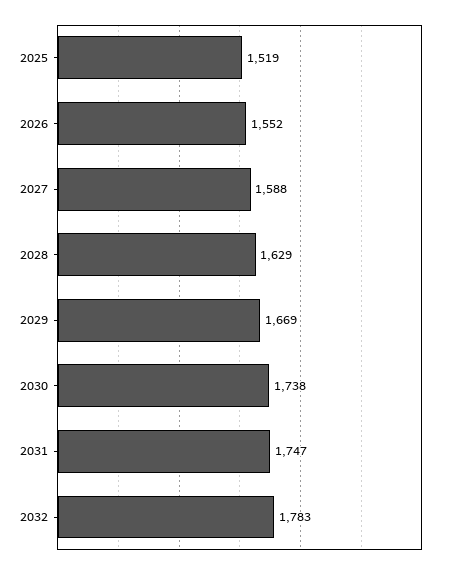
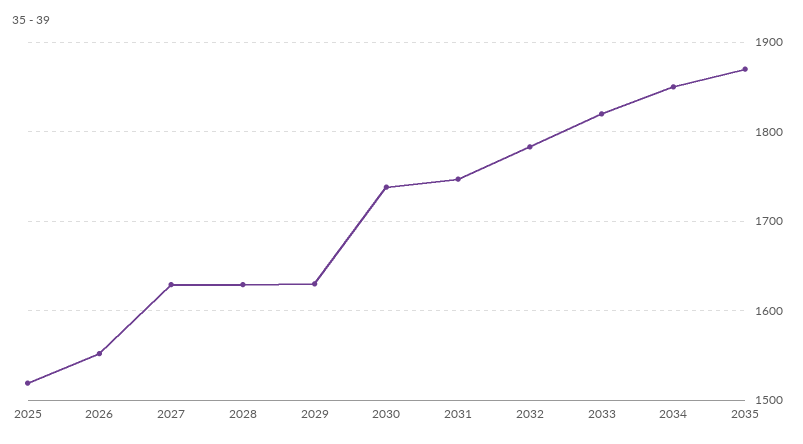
2027: 1588 -> 1630
2029: 1669 -> 1630
2033: none -> 1820
2034: none -> 1850
2035: none -> 1870

